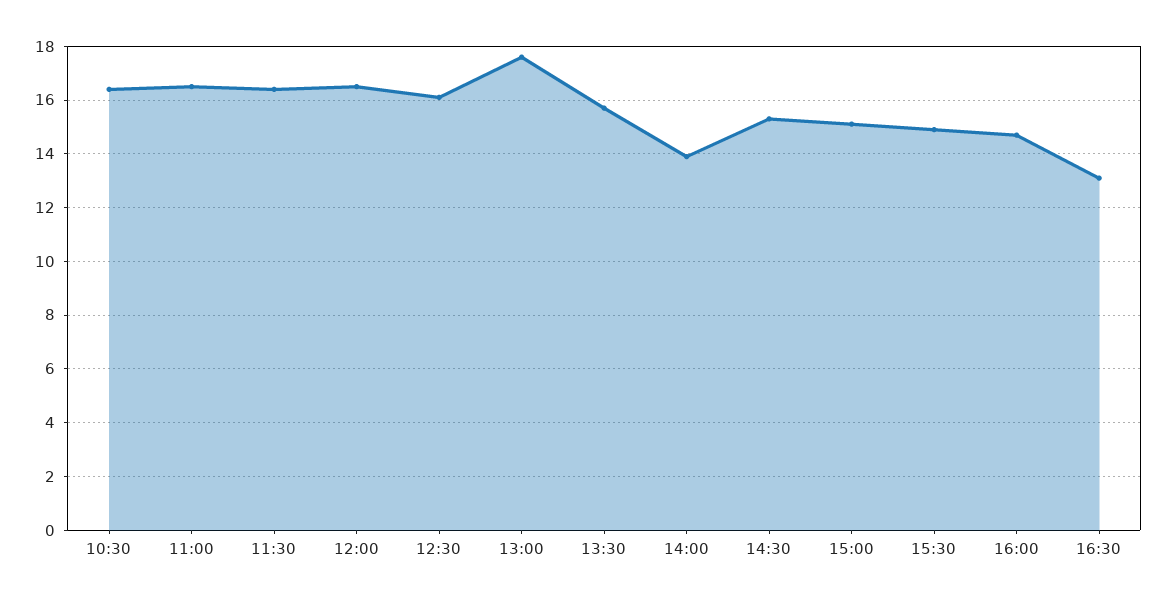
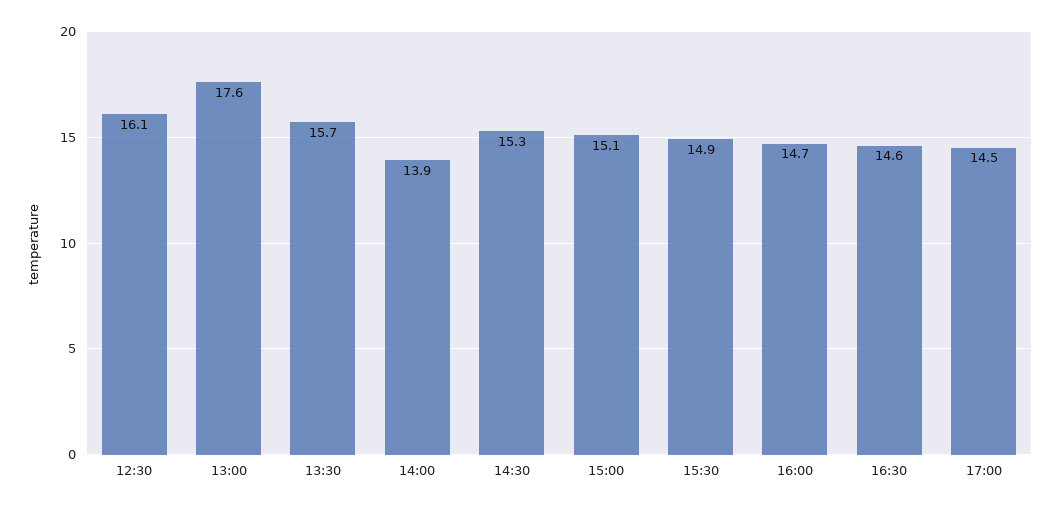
10:30: 16.5 -> none
11:00: 16.5 -> none
11:30: 16.5 -> none
12:00: 16.5 -> none
16:30: 13 -> 14.6
17:00: none -> 14.5

